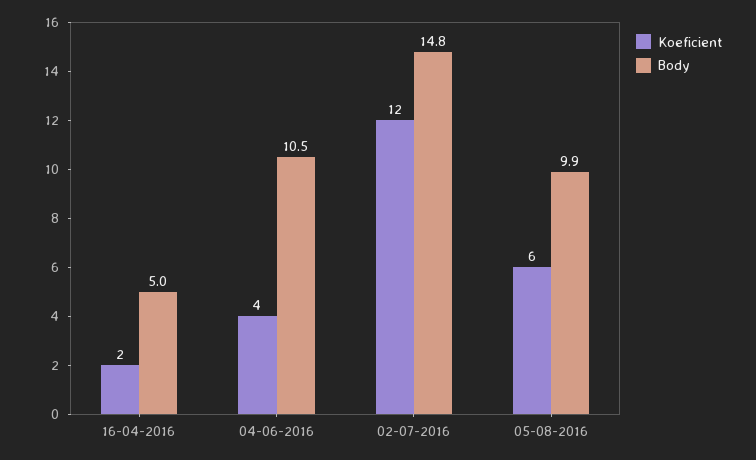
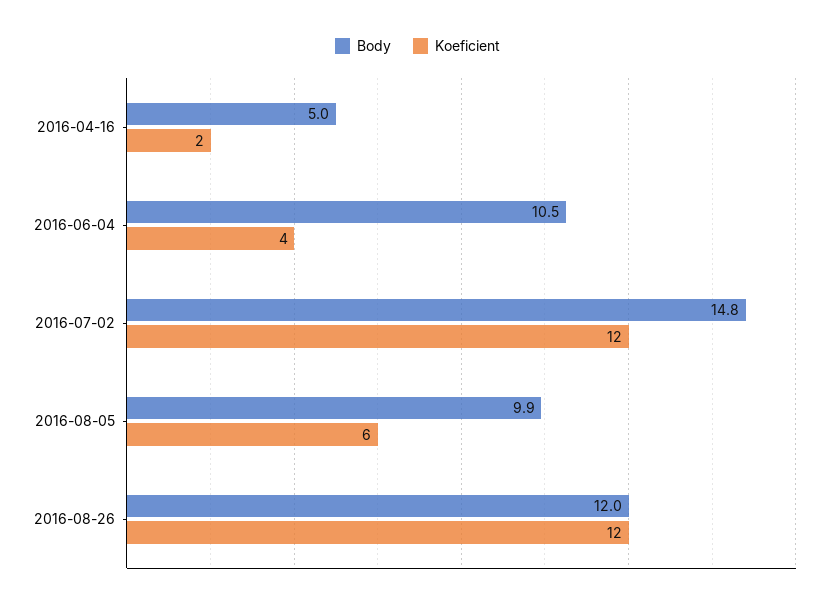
Body, 2016-08-26: none -> 12
Koeficient, 2016-08-26: none -> 12

